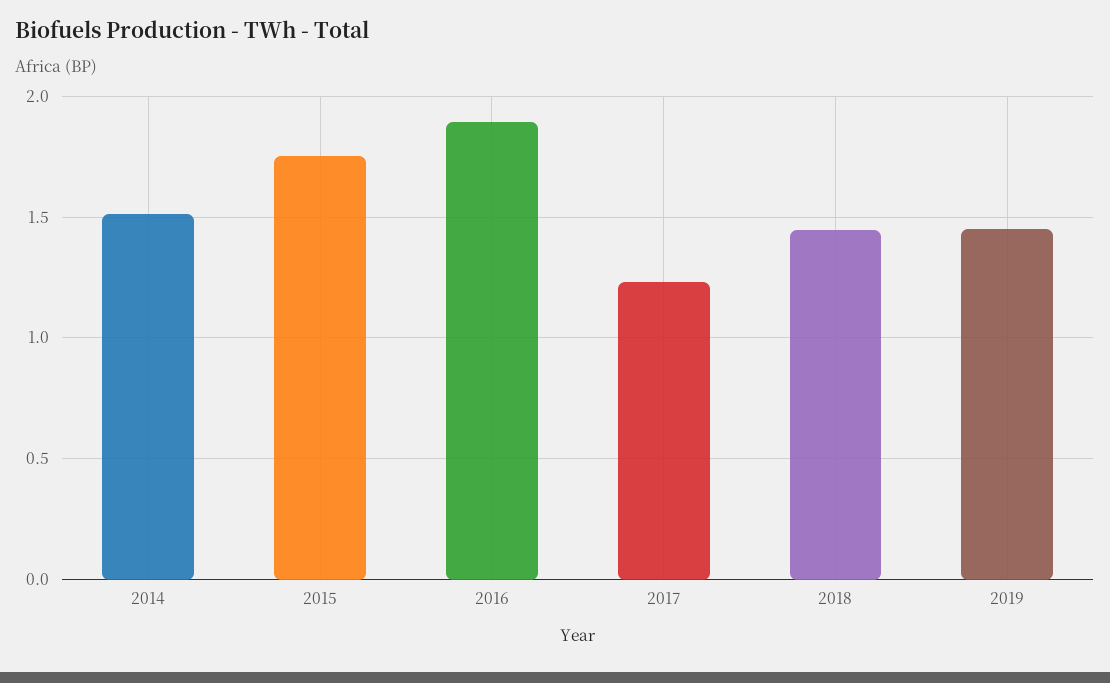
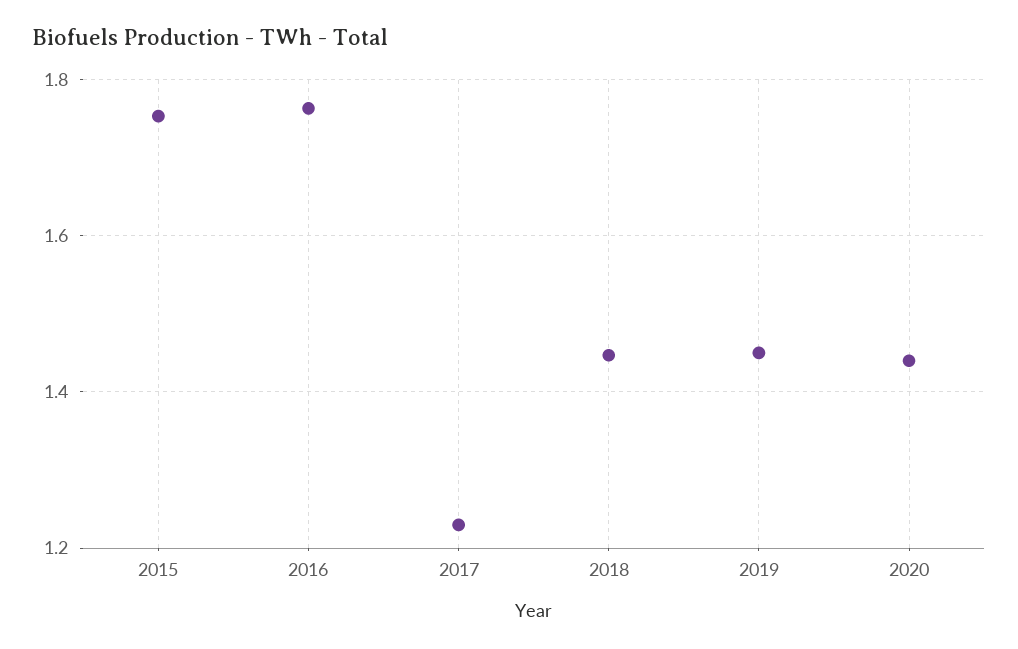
2014: 1.5 -> none
2016: 1.9 -> 1.76
2020: none -> 1.44

